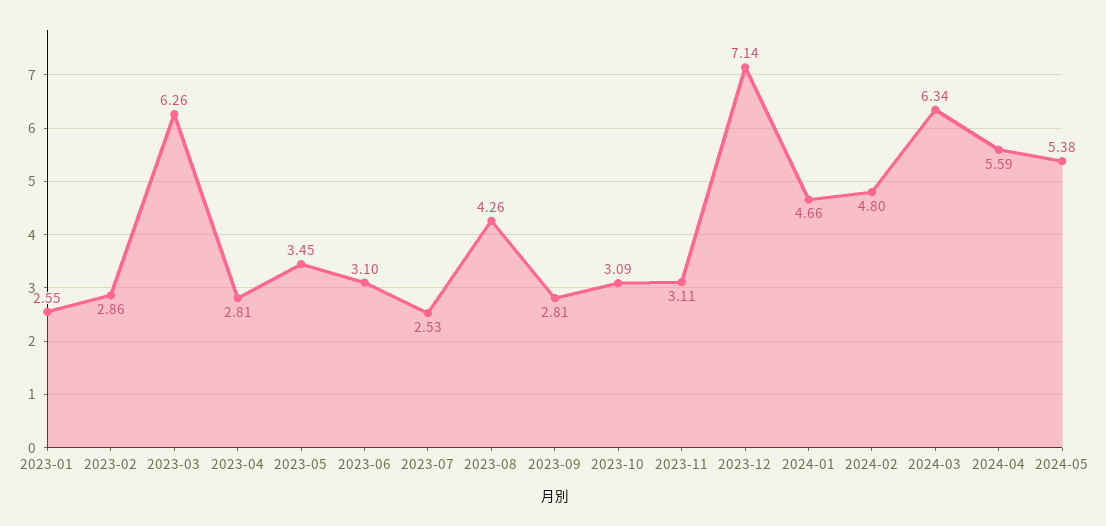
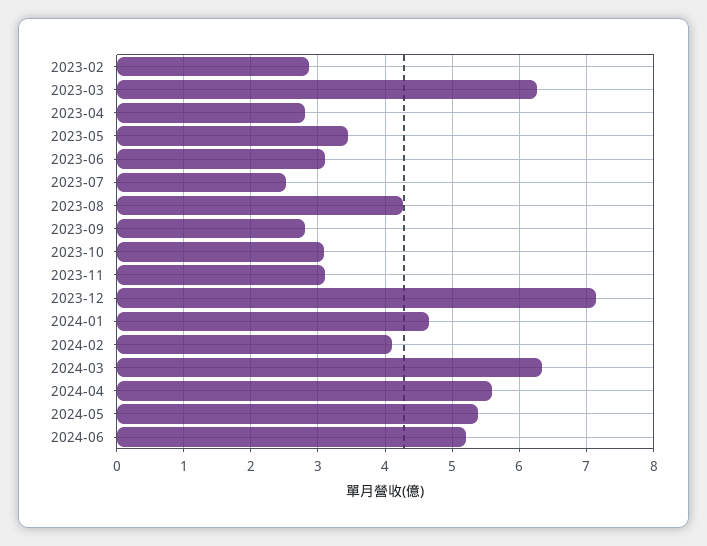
2023-01: 2.55 -> none
2024-02: 4.8 -> 4.1
2024-06: none -> 5.2

